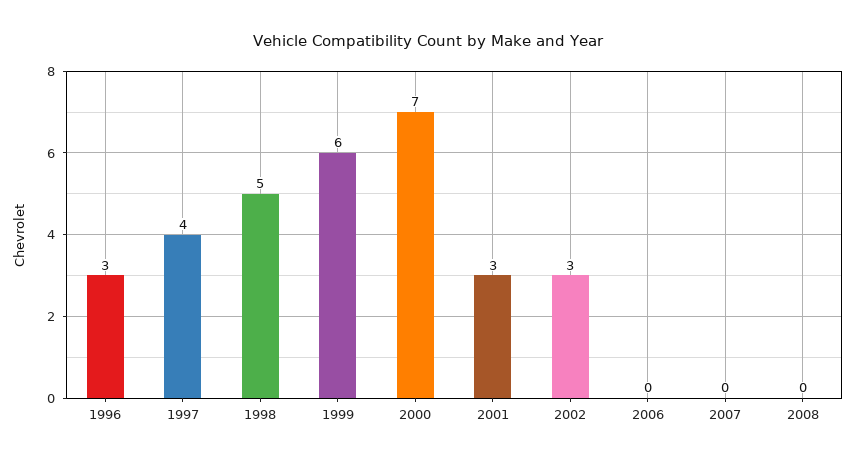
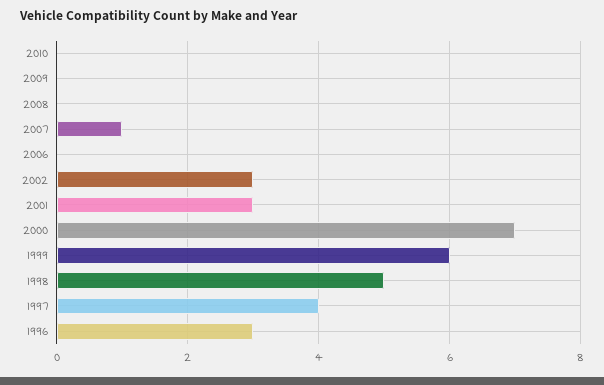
2007: 0 -> 1
2010: none -> 0
2009: none -> 0

